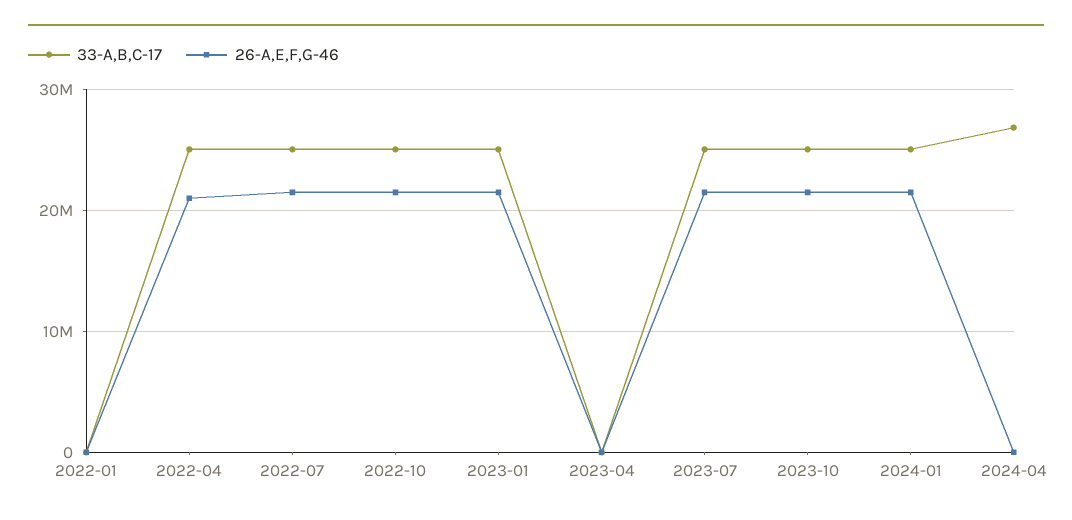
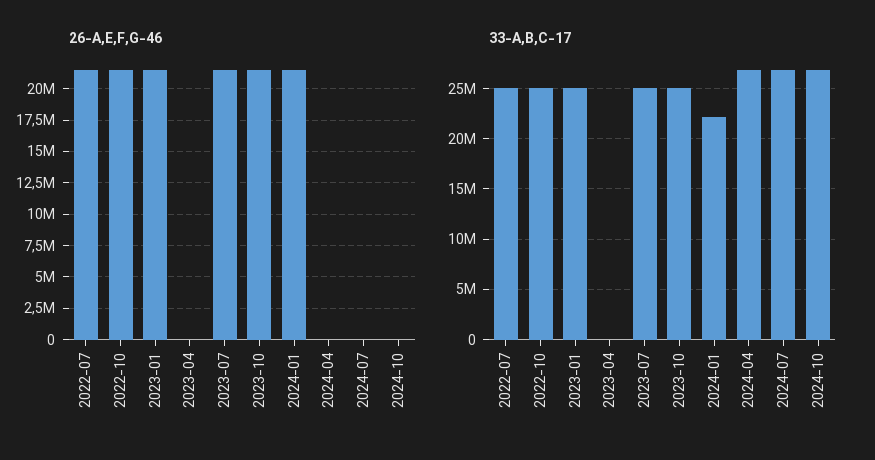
33-A,B,C-17, 2022-01: 0 -> none
26-A,E,F,G-46, 2022-01: 0 -> none
33-A,B,C-17, 2022-04: 25000000 -> none
26-A,E,F,G-46, 2022-04: 21000000 -> none
33-A,B,C-17, 2024-01: 25000000 -> 22000000
26-A,E,F,G-46, 2024-07: none -> 0
26-A,E,F,G-46, 2024-10: none -> 0
33-A,B,C-17, 2024-07: none -> 27000000
33-A,B,C-17, 2024-10: none -> 27000000

